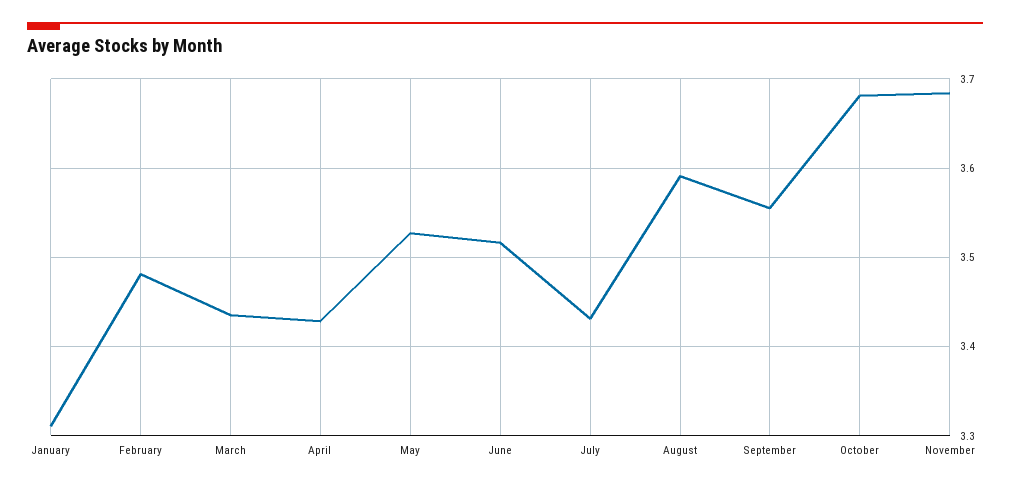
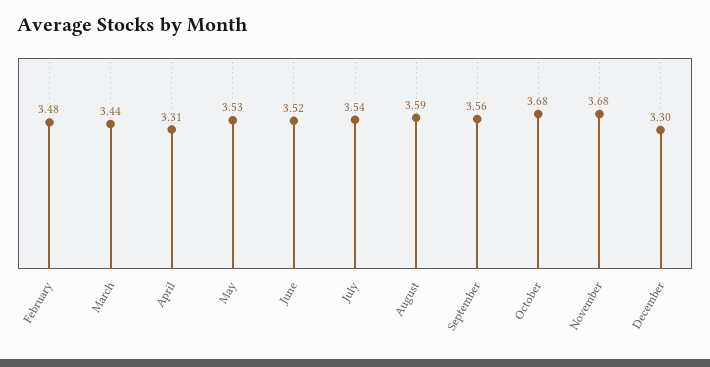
January: 3.31 -> none
April: 3.43 -> 3.31
July: 3.43 -> 3.54
December: none -> 3.3

